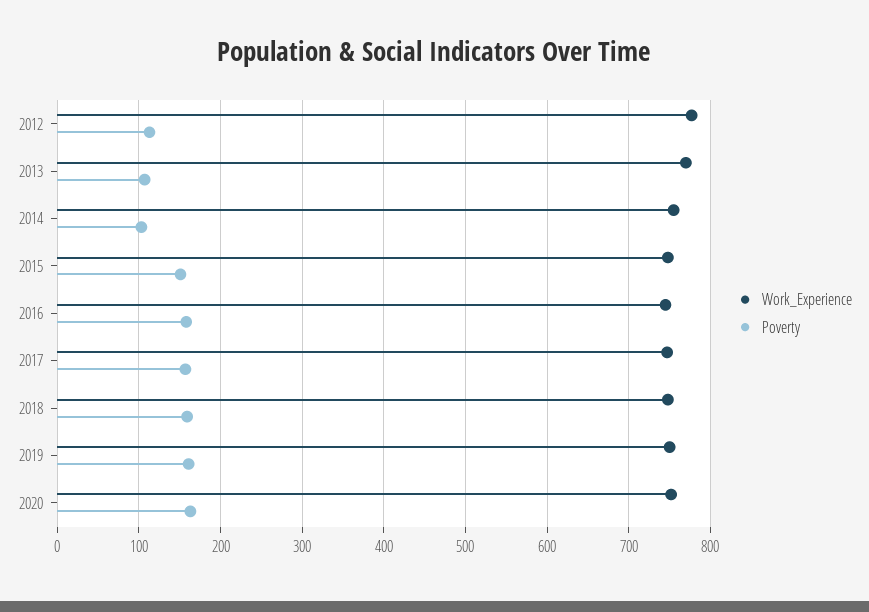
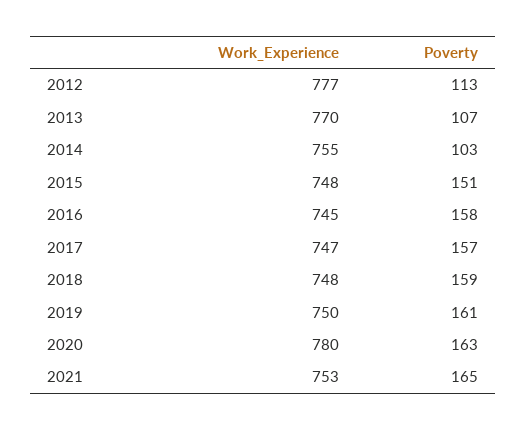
Work_Experience, 2020: 750 -> 780
Work_Experience, 2021: none -> 753
Poverty, 2021: none -> 165

